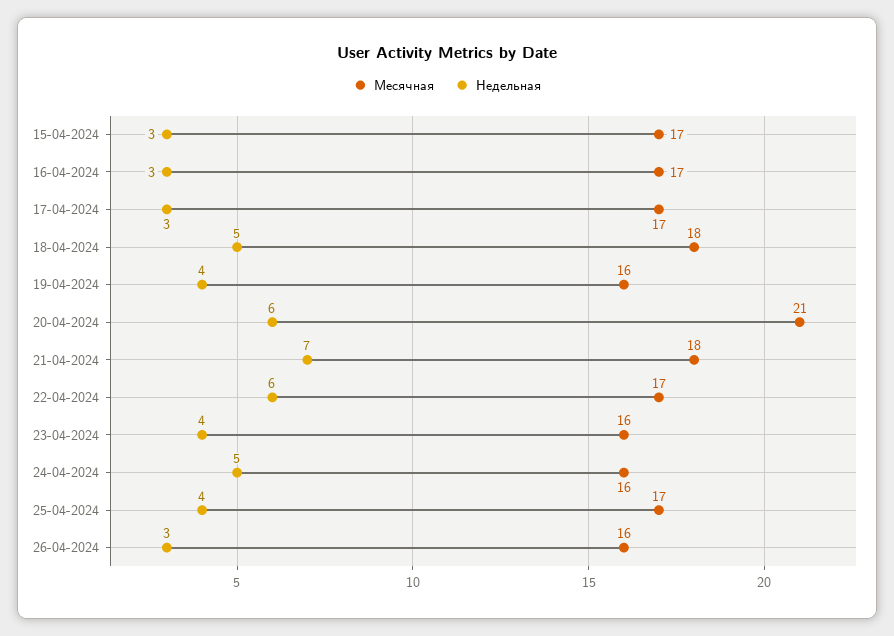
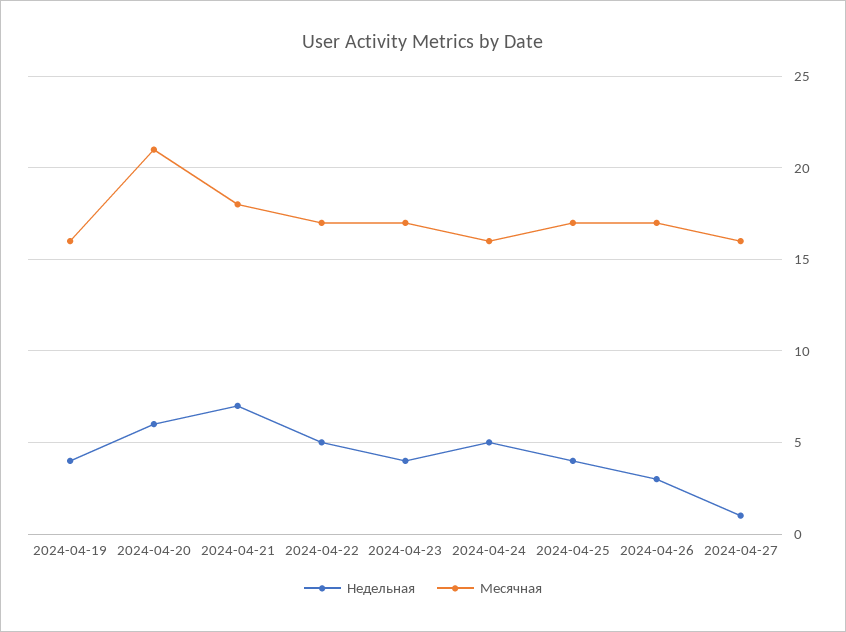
Месячная, 15-04-2024: 17 -> none
Недельная, 15-04-2024: 3 -> none
Месячная, 16-04-2024: 17 -> none
Недельная, 16-04-2024: 3 -> none
Месячная, 17-04-2024: 17 -> none
Недельная, 17-04-2024: 3 -> none
Месячная, 18-04-2024: 18 -> none
Недельная, 18-04-2024: 5 -> none
Недельная, 22-04-2024: 6 -> 5
Месячная, 23-04-2024: 16 -> 17
Месячная, 26-04-2024: 16 -> 17
Недельная, 2024-04-27: none -> 1
Месячная, 2024-04-27: none -> 16

